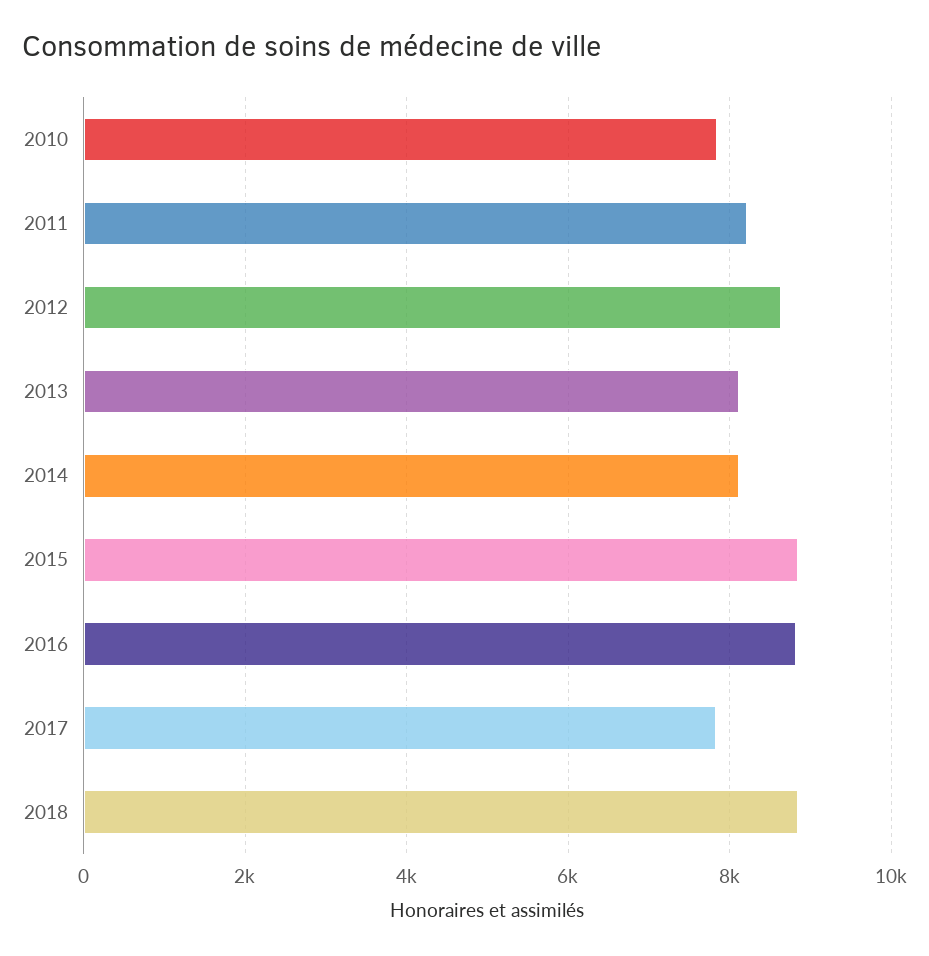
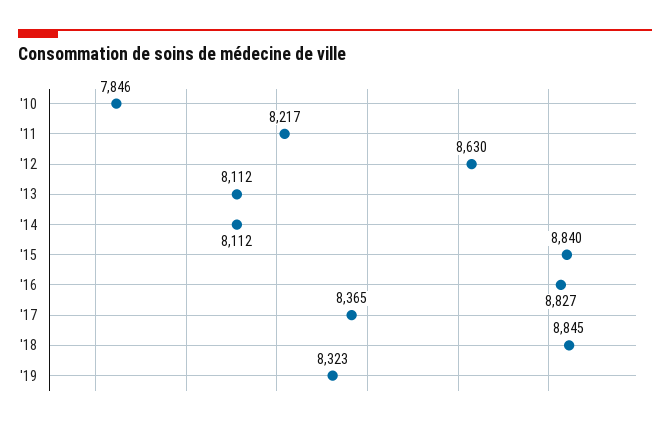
2017: 7800 -> 8365
'19: none -> 8323

